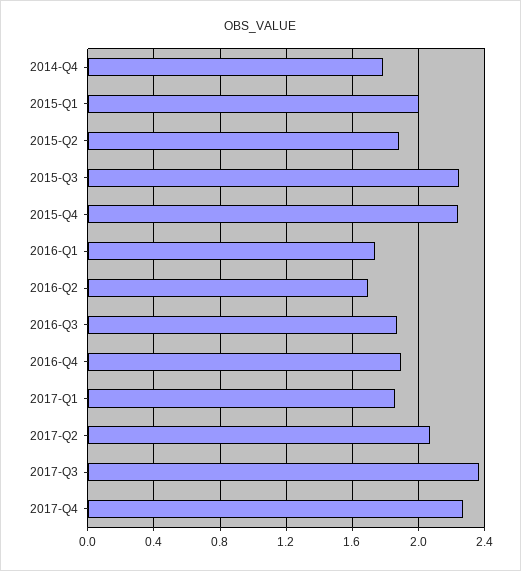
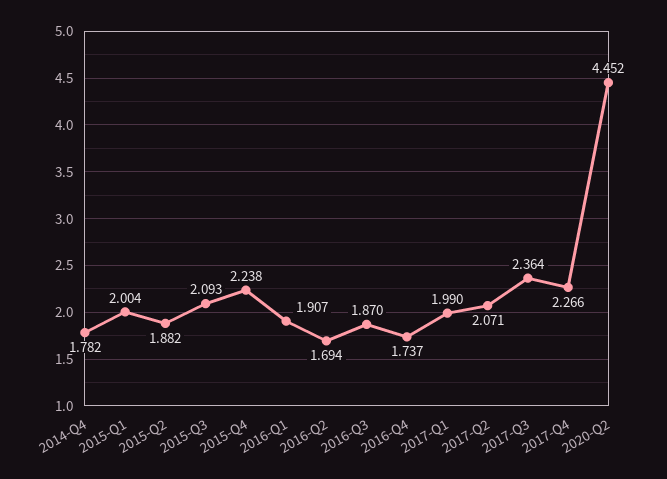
2015-Q3: 2.25 -> 2.093
2016-Q1: 1.75 -> 1.907
2016-Q4: 1.9 -> 1.737
2017-Q1: 1.85 -> 1.99
2020-Q2: none -> 4.452

